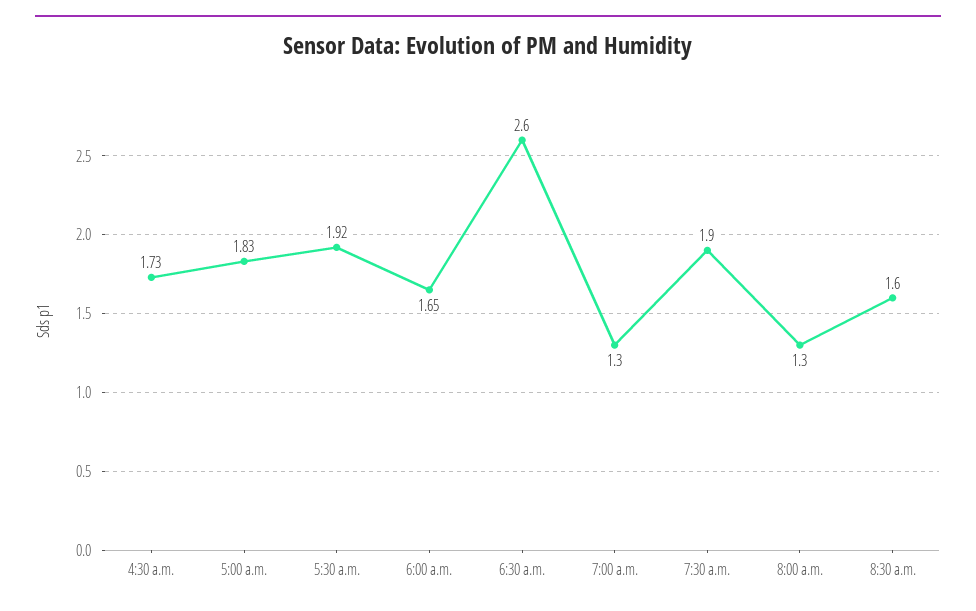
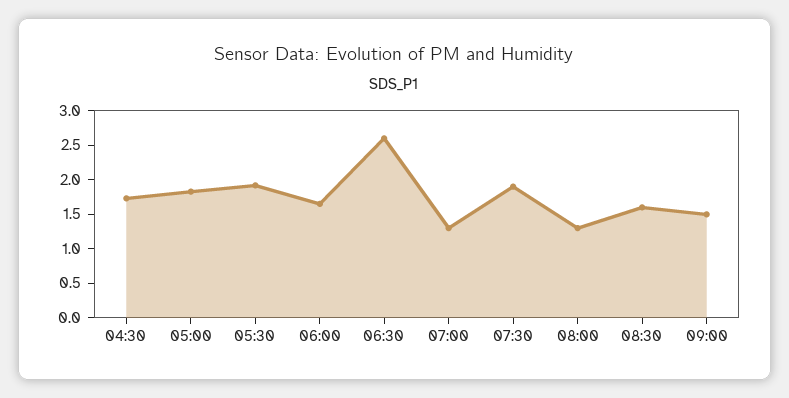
09:00: none -> 1.5

